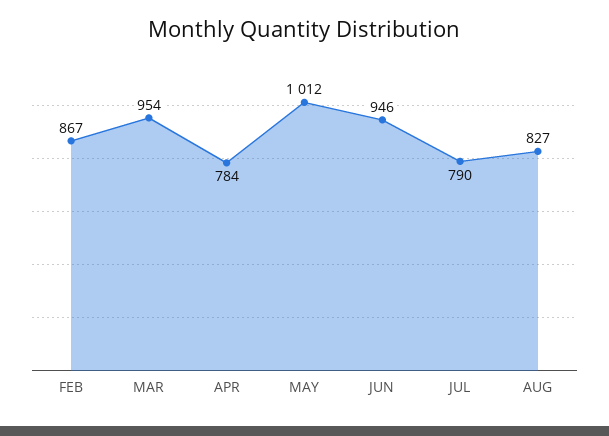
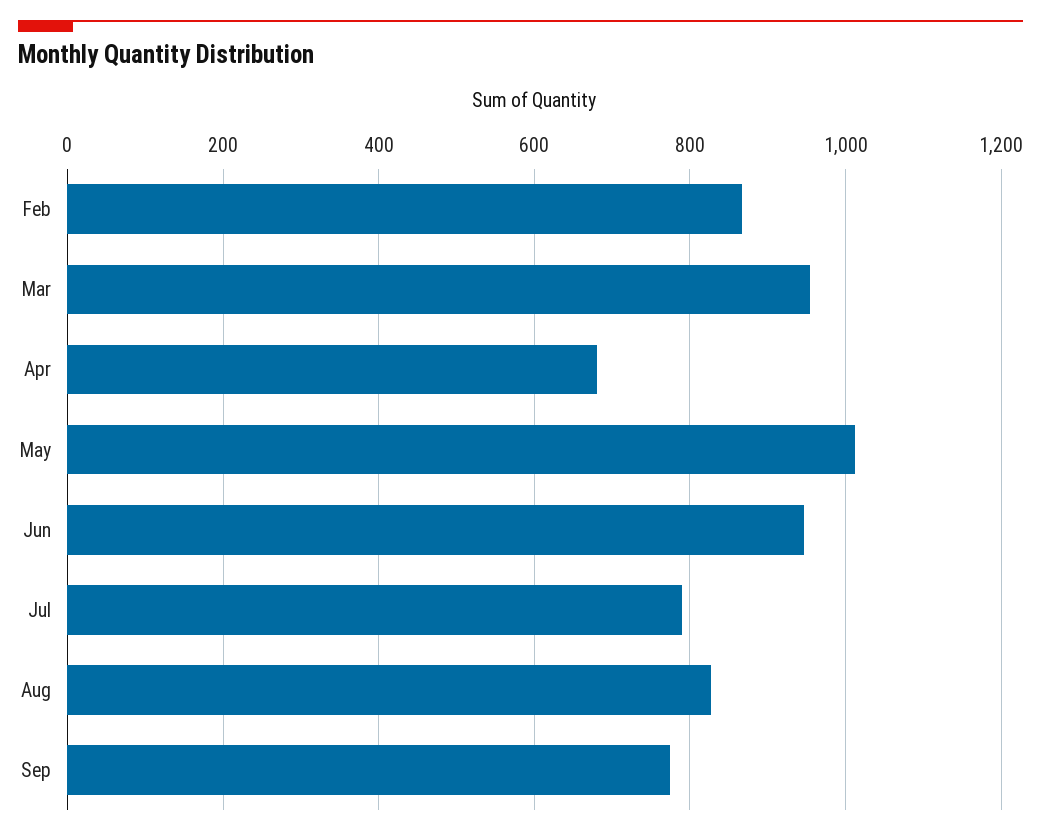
APR: 784 -> 680
Sep: none -> 780

